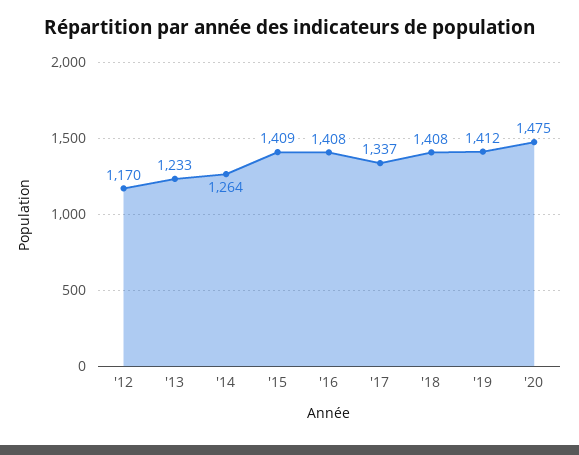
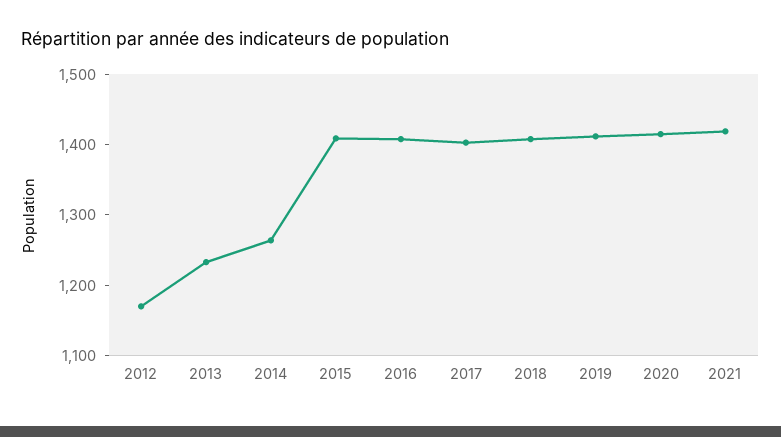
'17: 1337 -> 1400
'20: 1475 -> 1420
2021: none -> 1420

